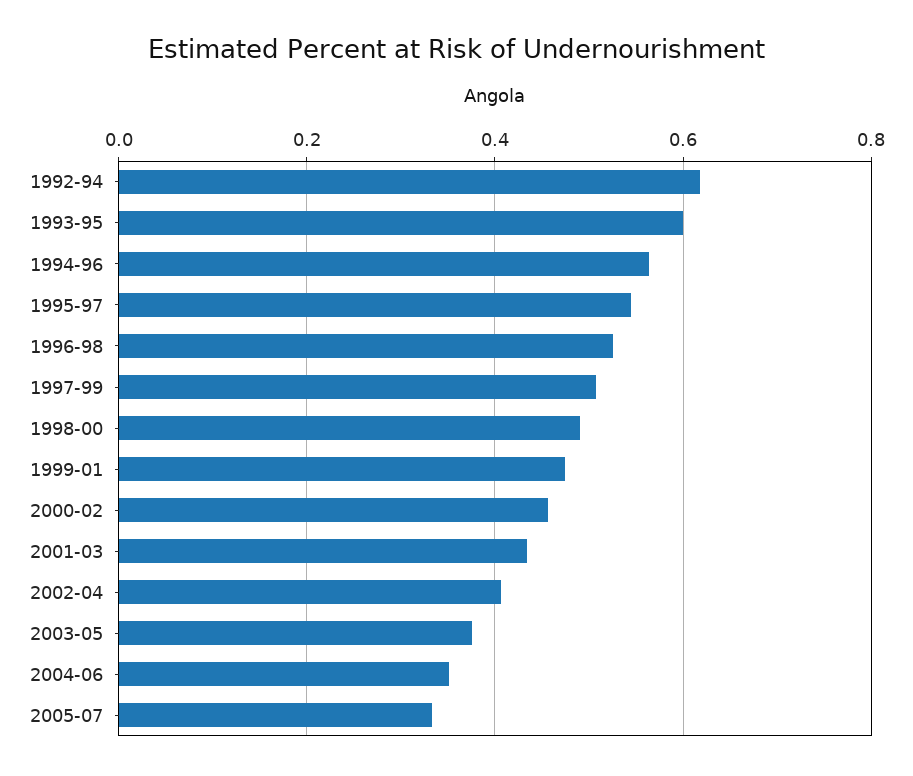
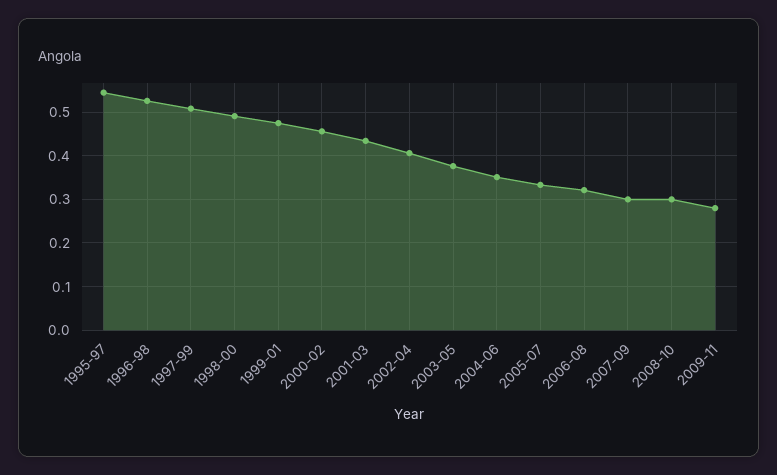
1992-94: 0.62 -> none
1993-95: 0.6 -> none
1994-96: 0.56 -> none
2006-08: none -> 0.32
2007-09: none -> 0.3
2008-10: none -> 0.3
2009-11: none -> 0.28

